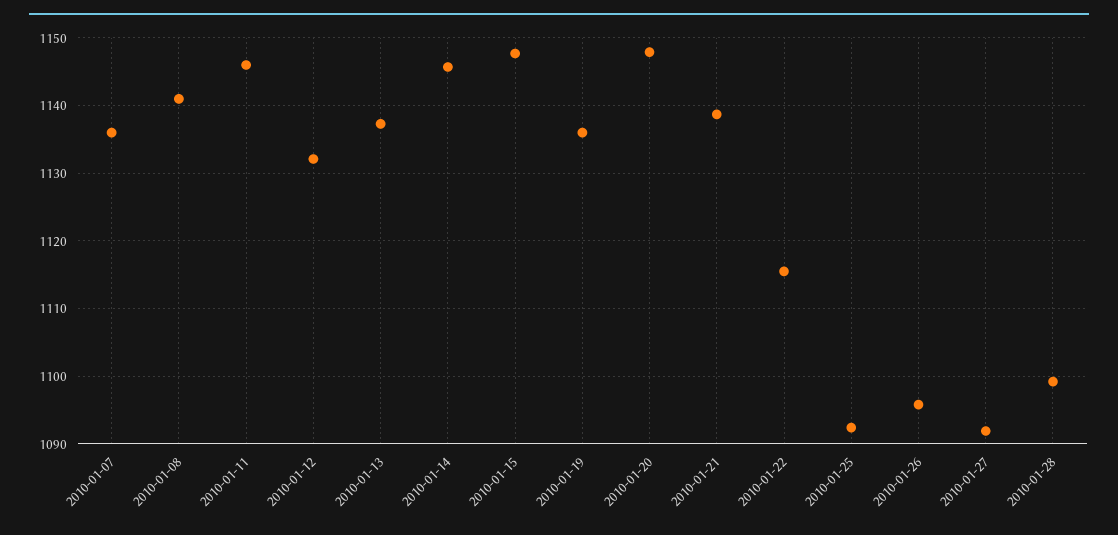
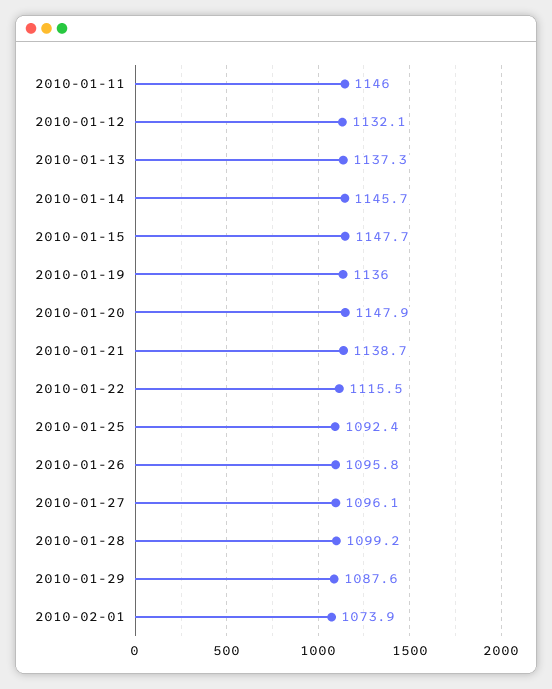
2010-01-07: 1136 -> none
2010-01-08: 1141 -> none
2010-01-27: 1092 -> 1096.1
2010-01-29: none -> 1087.6
2010-02-01: none -> 1073.9

